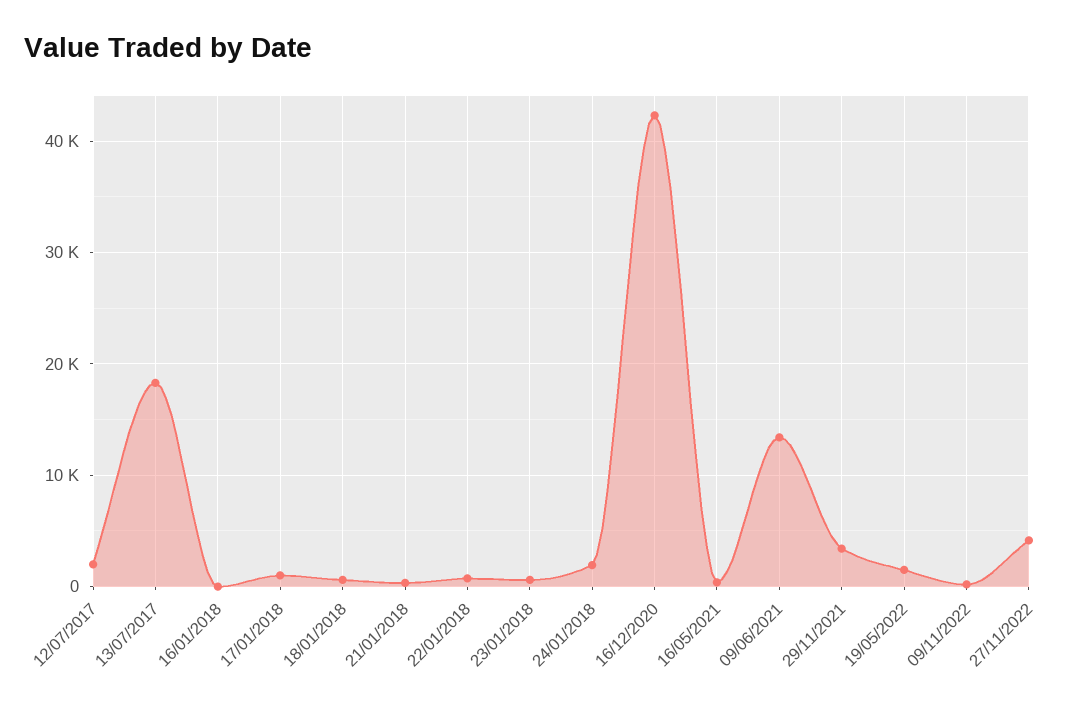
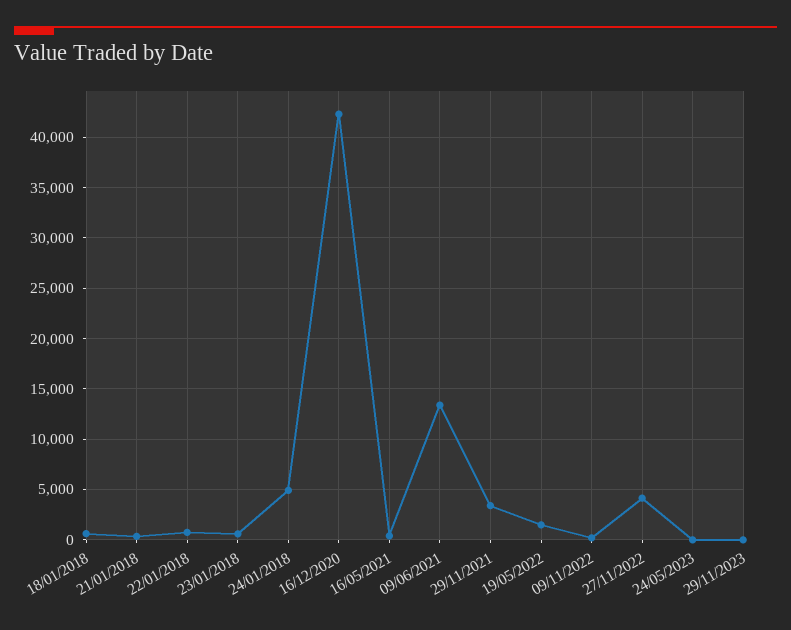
12/07/2017: 2000 -> none
13/07/2017: 18000 -> none
16/01/2018: 0 -> none
17/01/2018: 1000 -> none
24/01/2018: 2000 -> 5000
24/05/2023: none -> 0
29/11/2023: none -> 0

